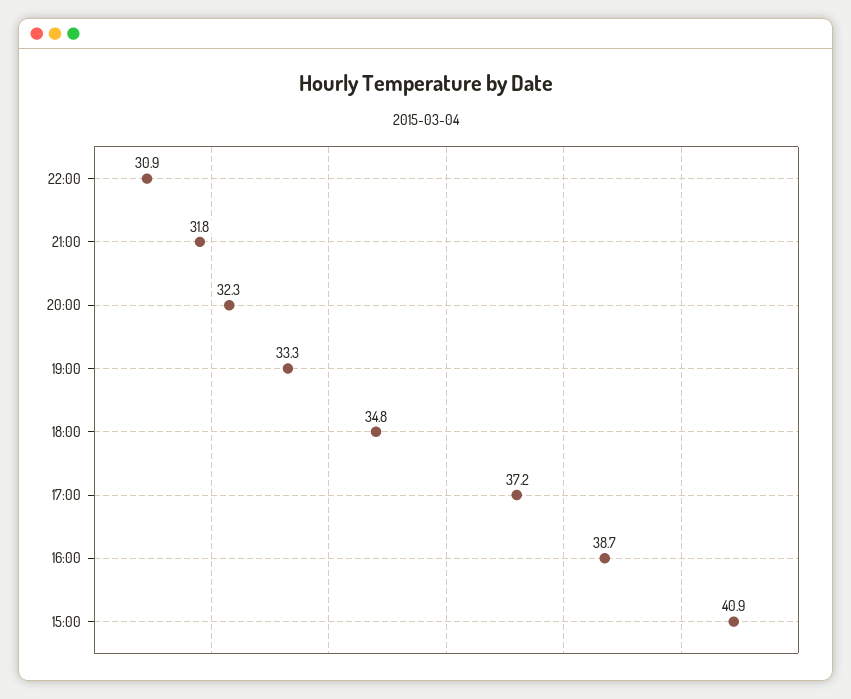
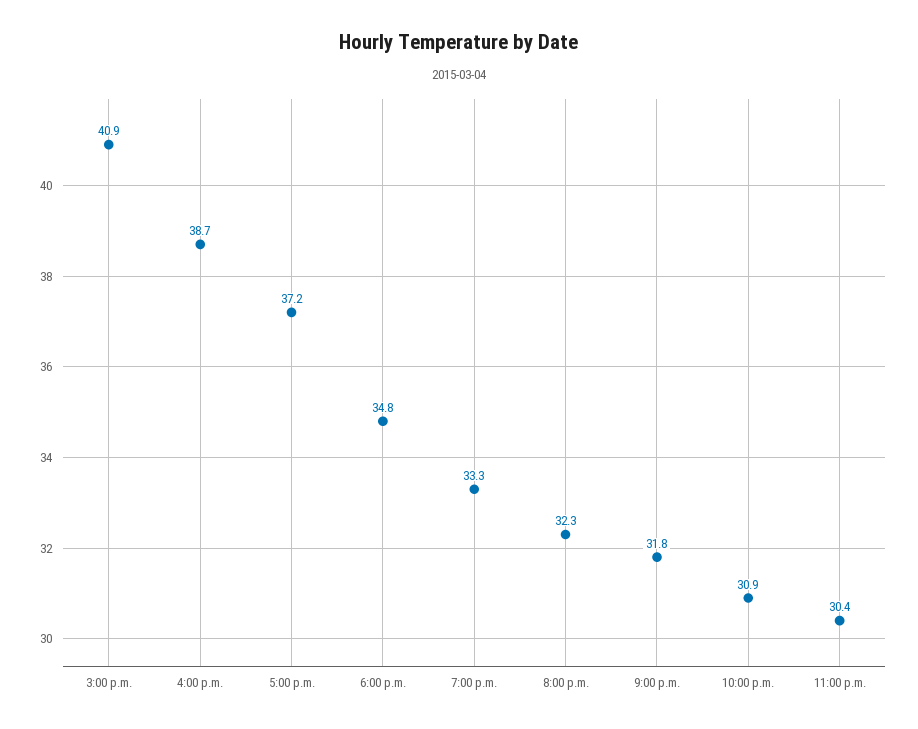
11:00 p.m.: none -> 30.4

